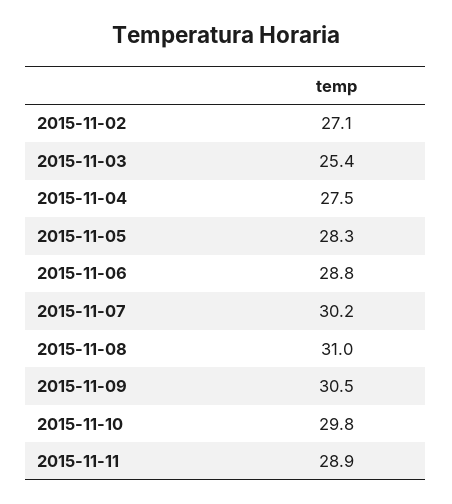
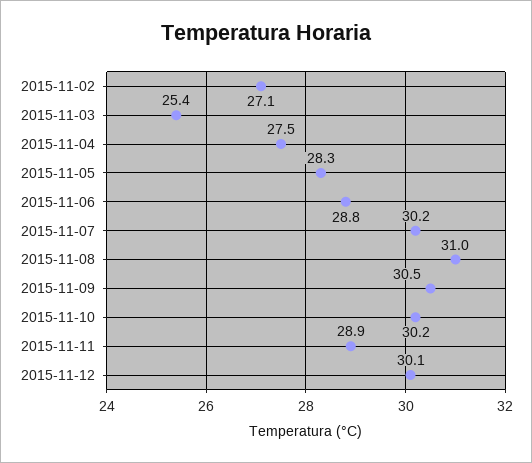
2015-11-10: 29.8 -> 30.2
2015-11-12: none -> 30.1

